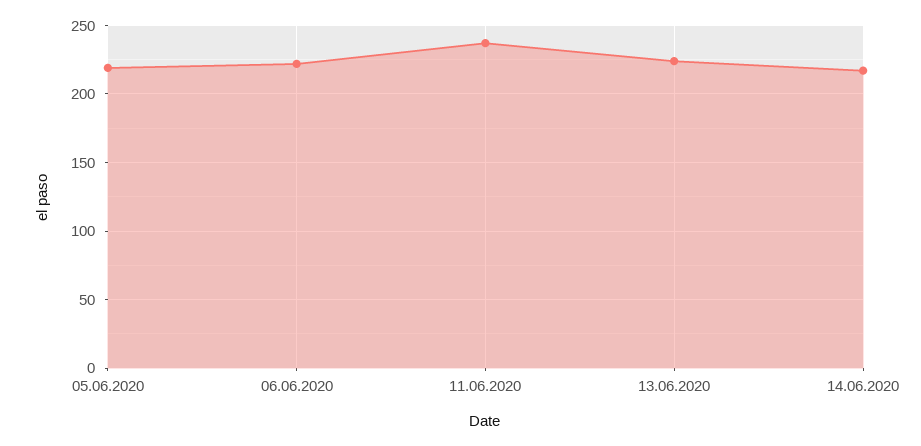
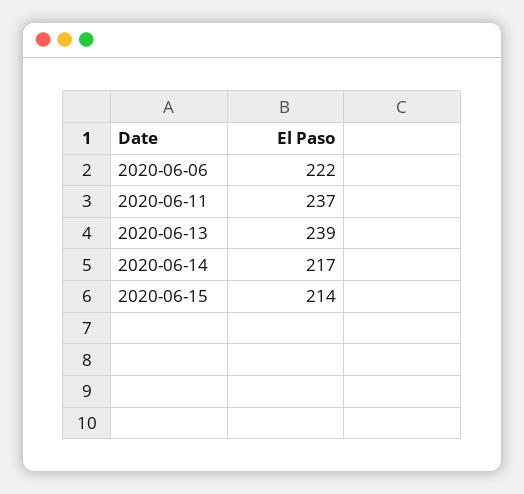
05.06.2020: 220 -> none
13.06.2020: 225 -> 239
2020-06-15: none -> 214

